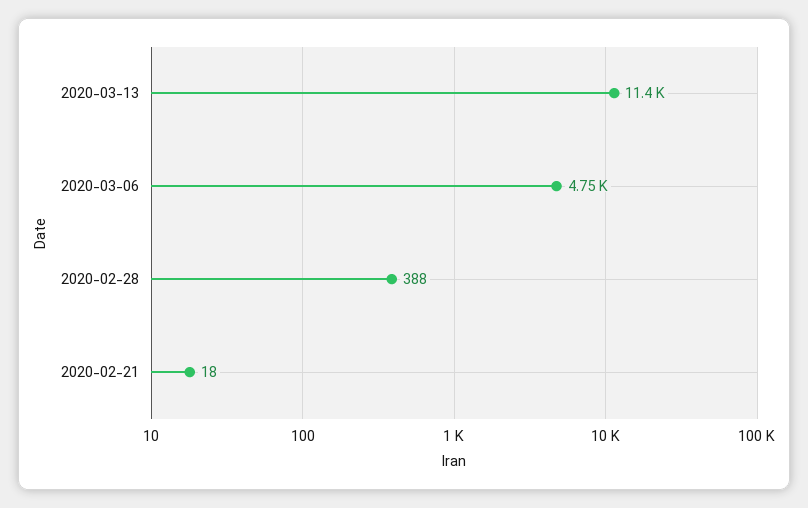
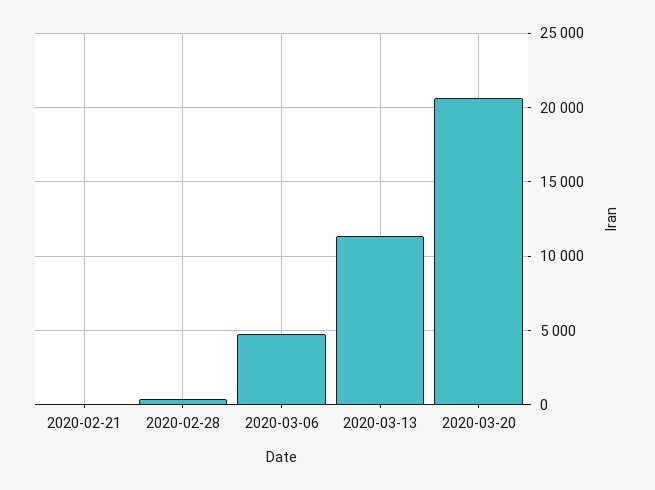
2020-03-20: none -> 20500

